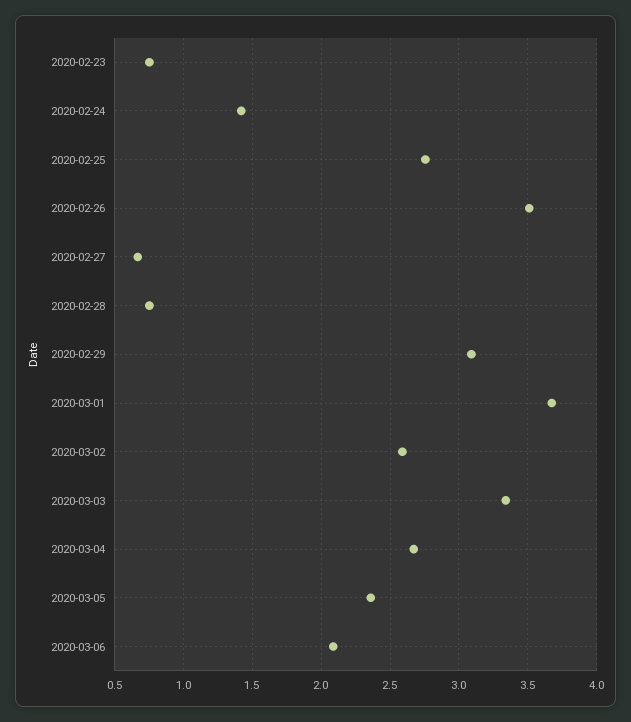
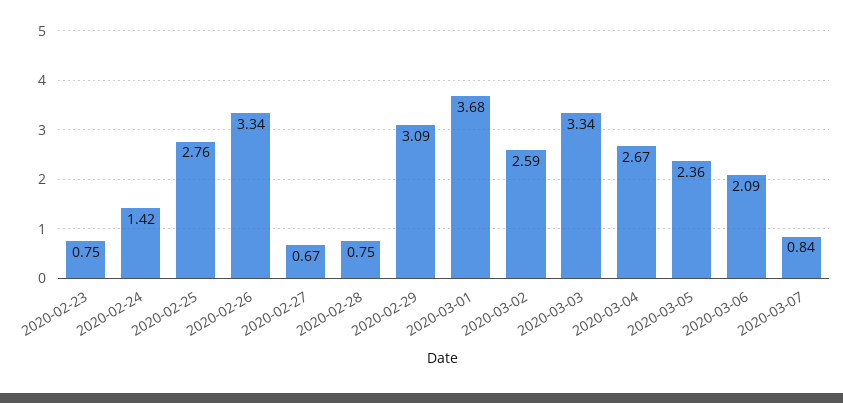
2020-02-26: 3.5 -> 3.34
2020-03-07: none -> 0.84

